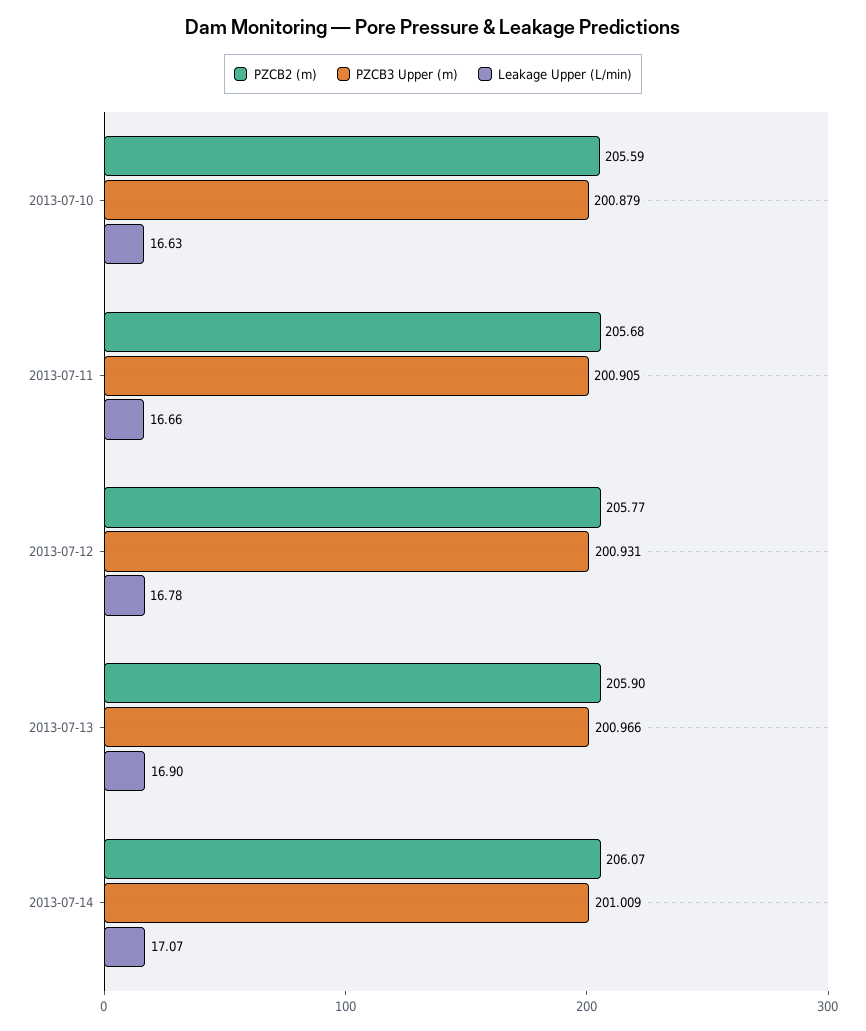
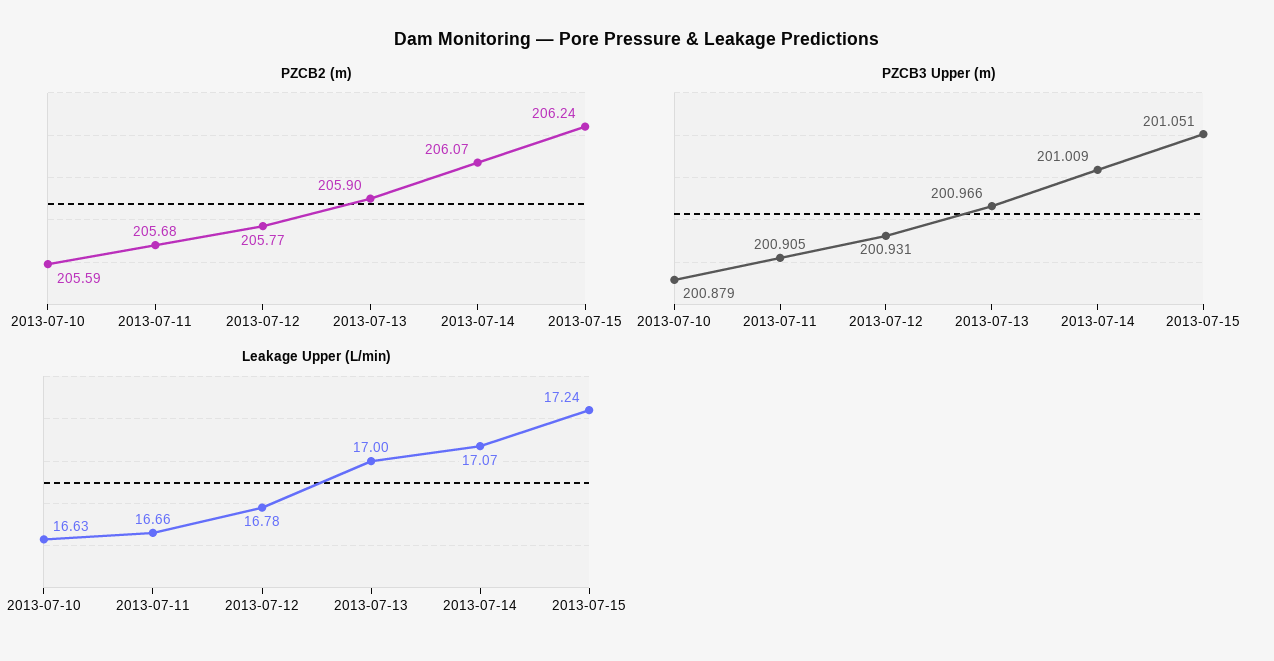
Leakage Upper (L/min), 2013-07-13: 16.9 -> 17
PZCB2 (m), 2013-07-15: none -> 206.24
PZCB3 Upper (m), 2013-07-15: none -> 201.051
Leakage Upper (L/min), 2013-07-15: none -> 17.24

